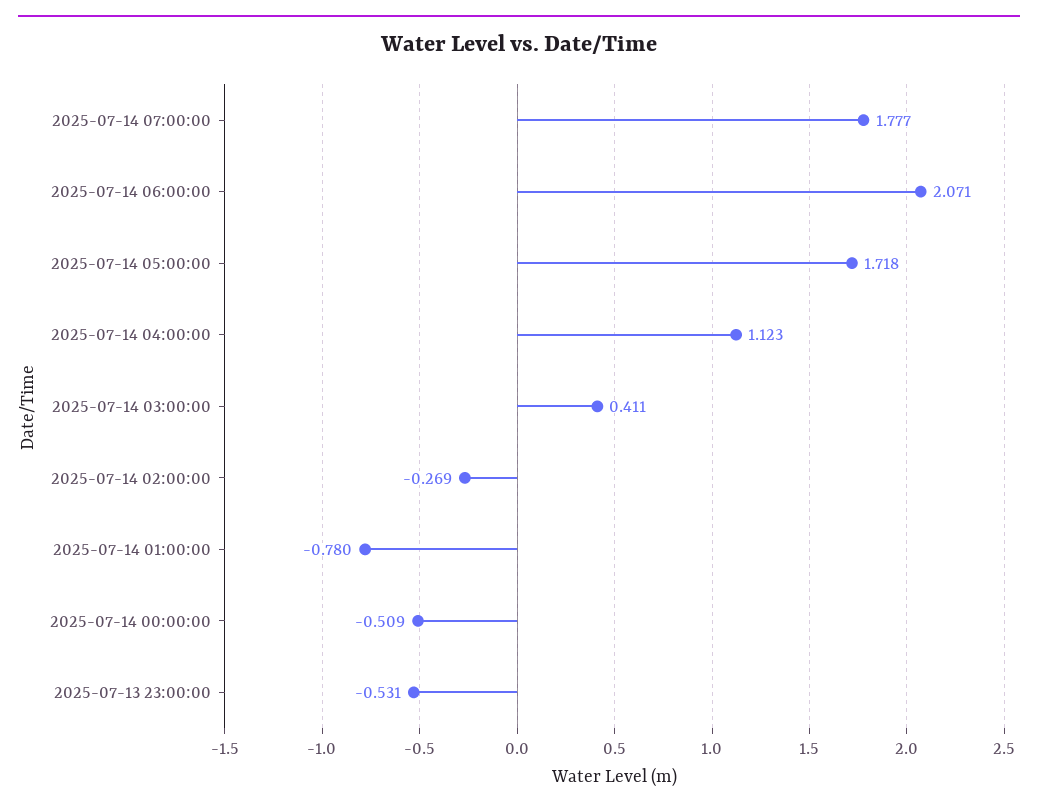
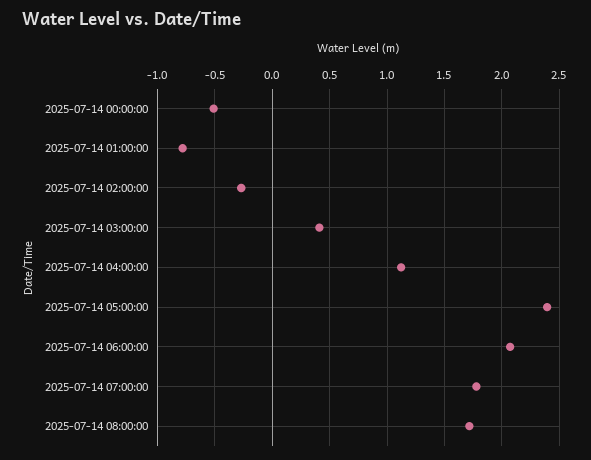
2025-07-14 05:00:00: 1.718 -> 2.4
2025-07-13 23:00:00: -0.531 -> none
2025-07-14 08:00:00: none -> 1.7

